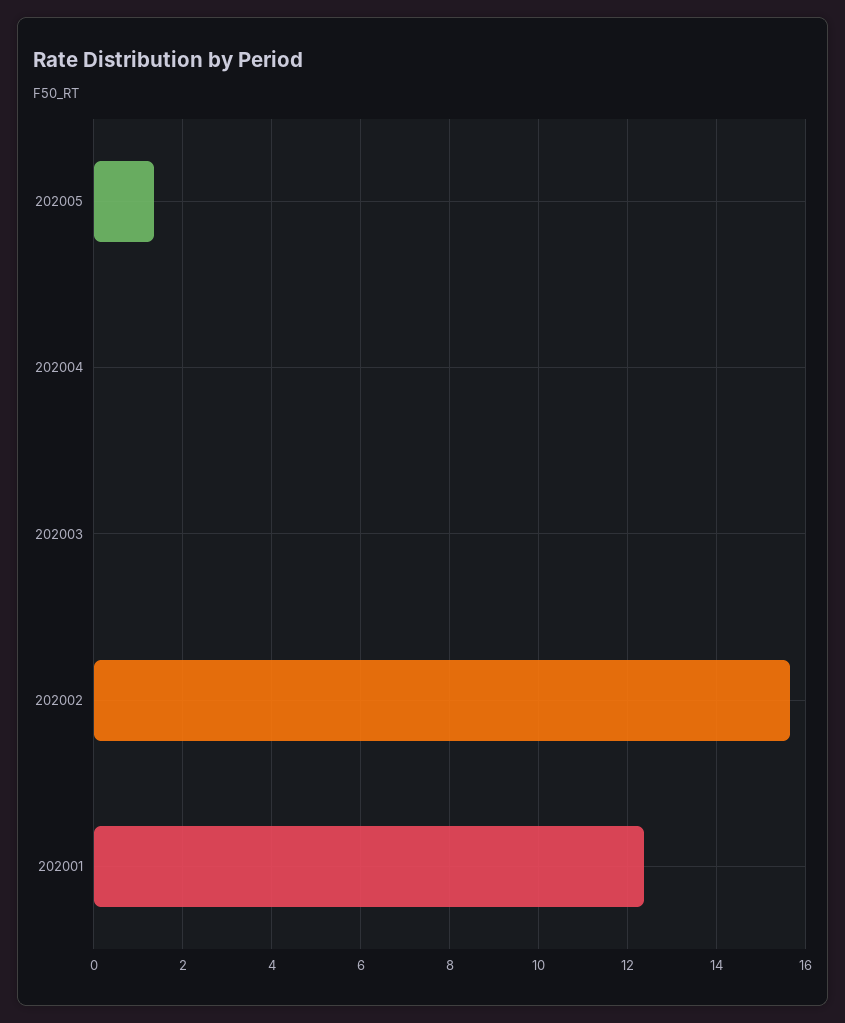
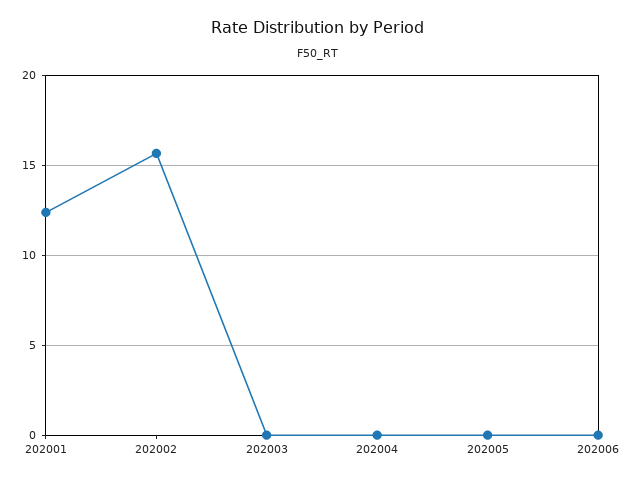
202005: 1.4 -> 0
202006: none -> 0

